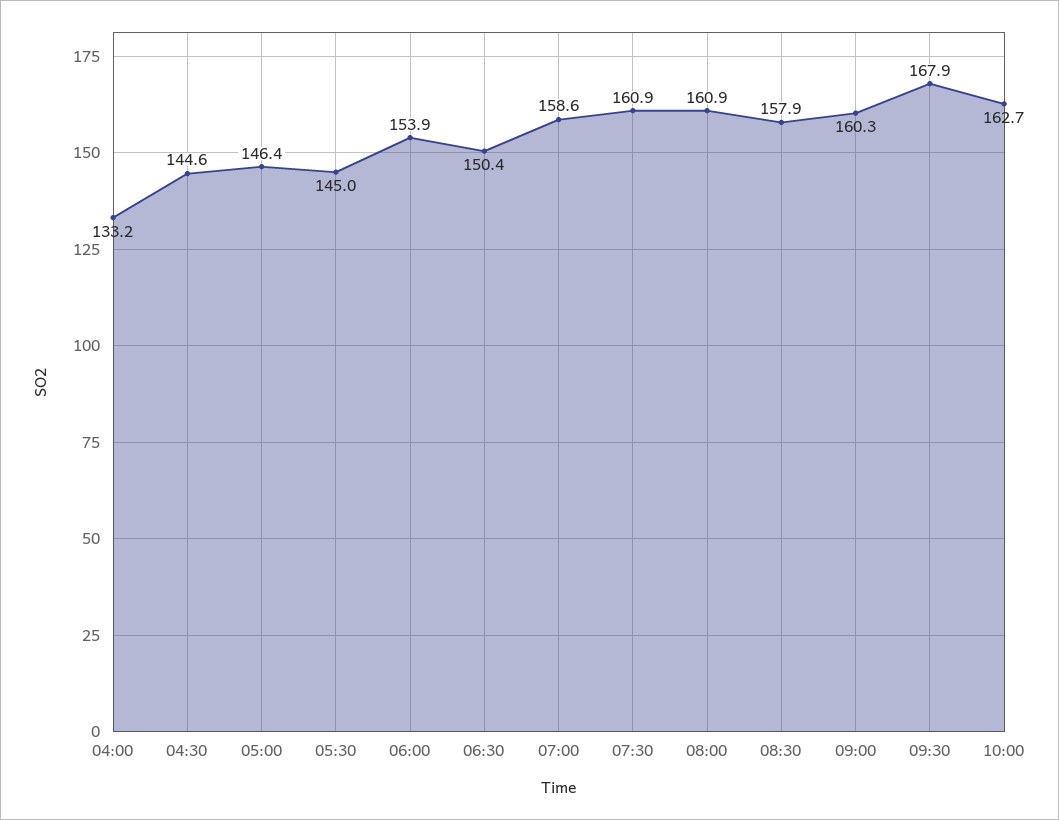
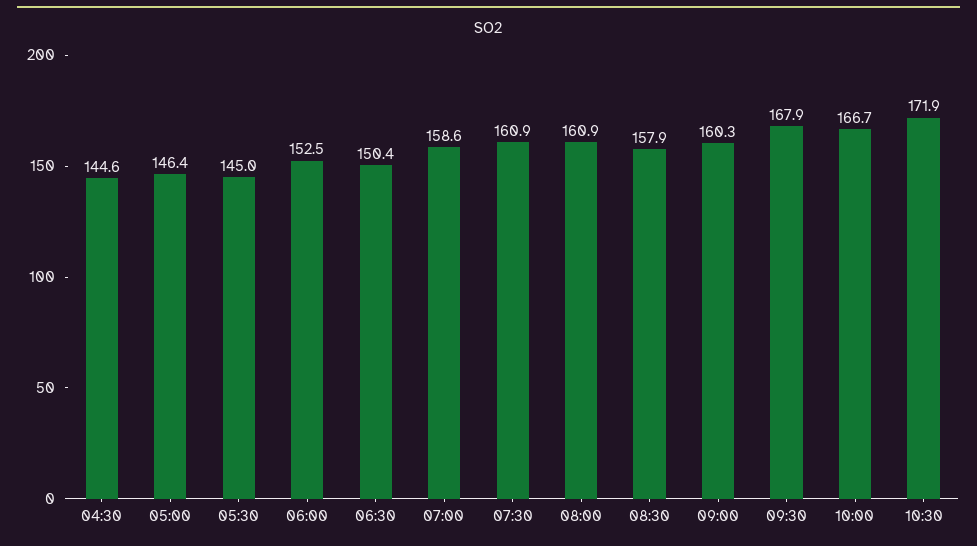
04:00: 133.2 -> none
06:00: 153.9 -> 152.5
10:00: 162.7 -> 166.7
10:30: none -> 171.9

